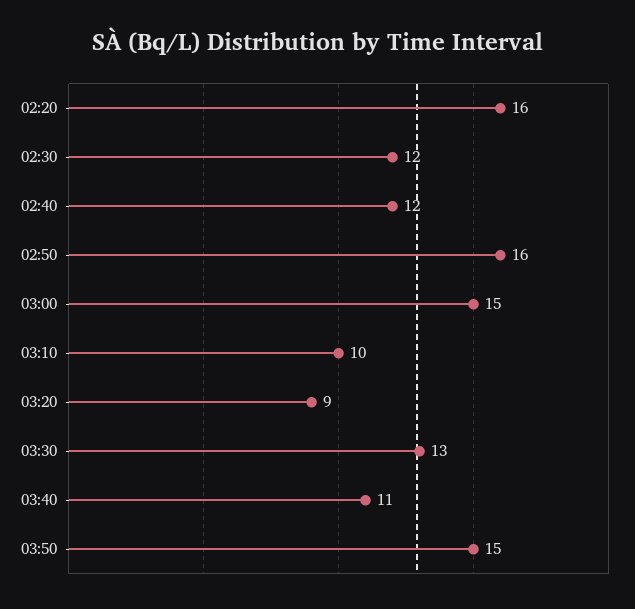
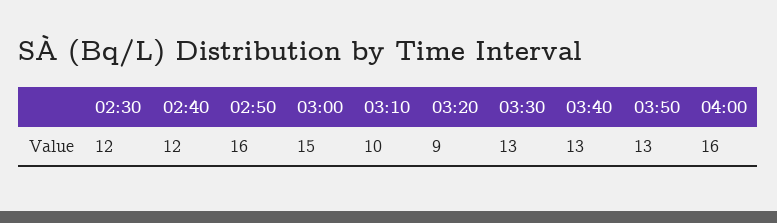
02:20: 16 -> none
03:40: 11 -> 13
03:50: 15 -> 13
04:00: none -> 16

